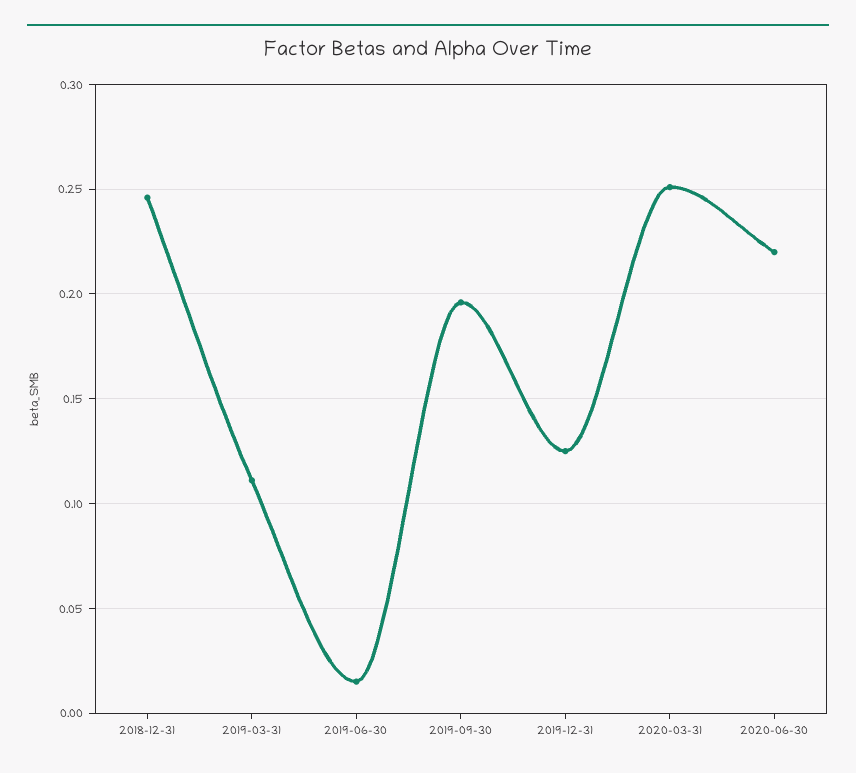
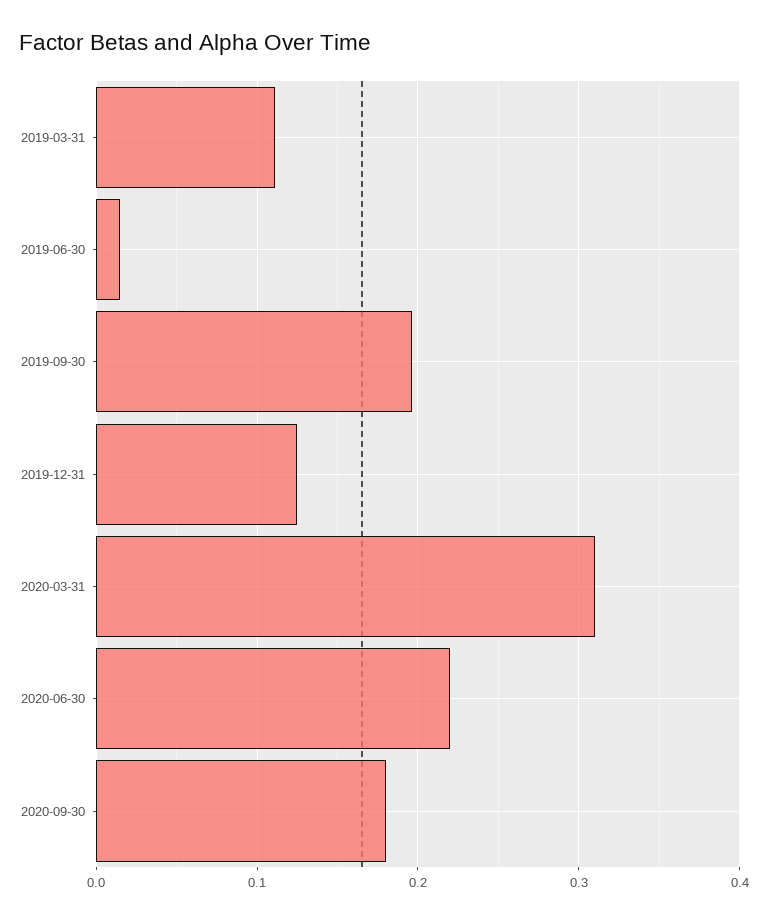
2018-12-31: 0.245 -> none
2020-03-31: 0.25 -> 0.31
2020-09-30: none -> 0.18

